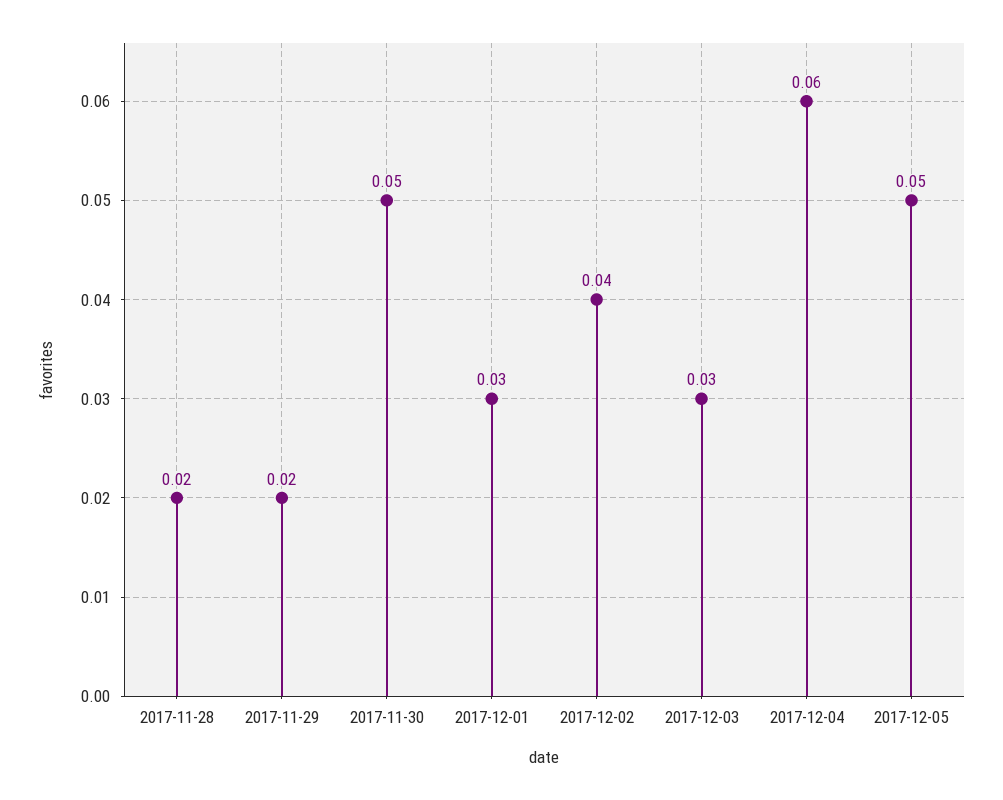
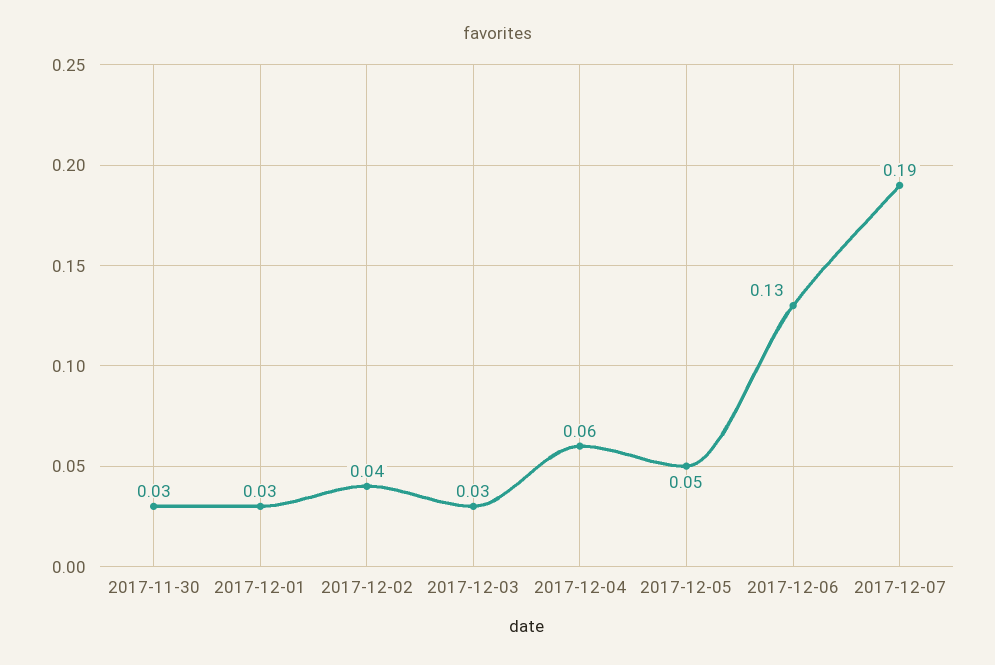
2017-11-28: 0.02 -> none
2017-11-29: 0.02 -> none
2017-11-30: 0.05 -> 0.03
2017-12-06: none -> 0.13
2017-12-07: none -> 0.19

